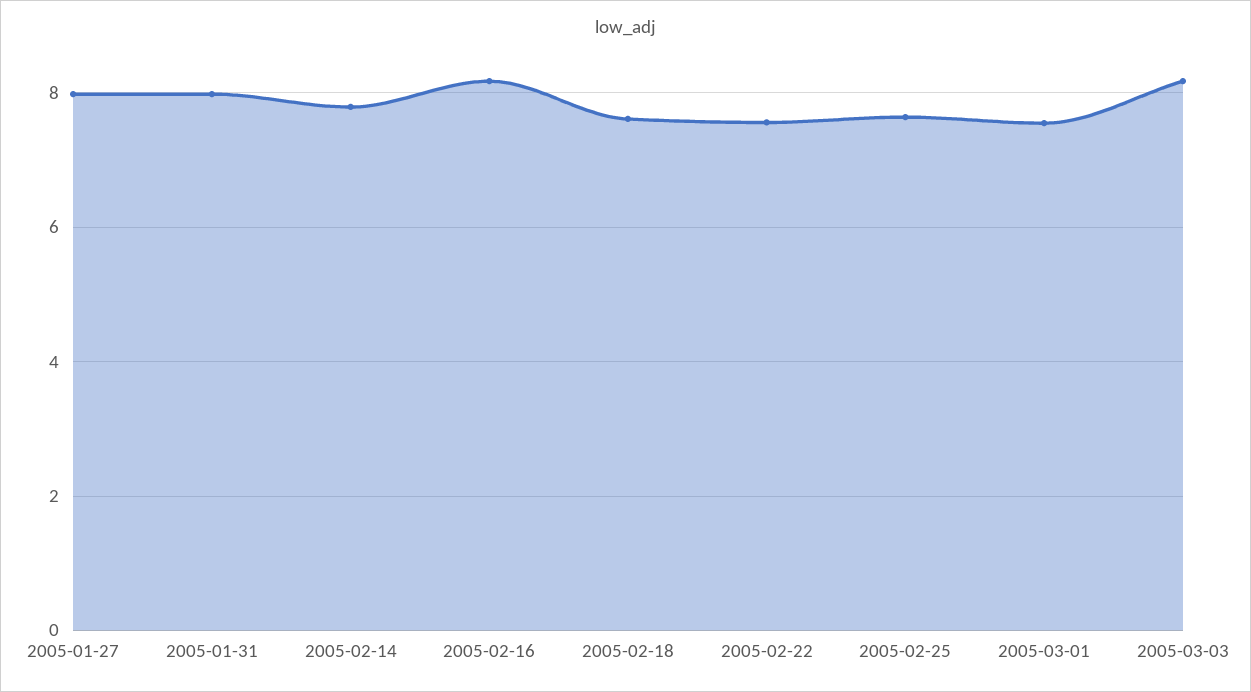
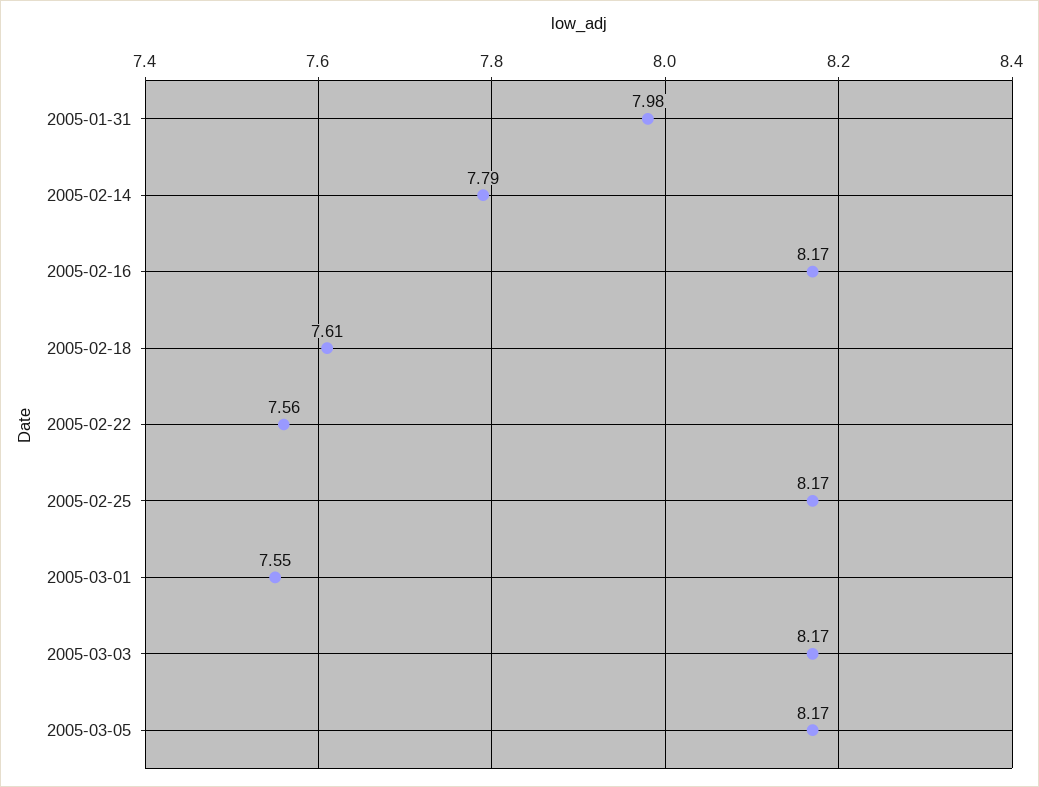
2005-01-27: 8 -> none
2005-02-25: 7.6 -> 8.17
2005-03-05: none -> 8.17

